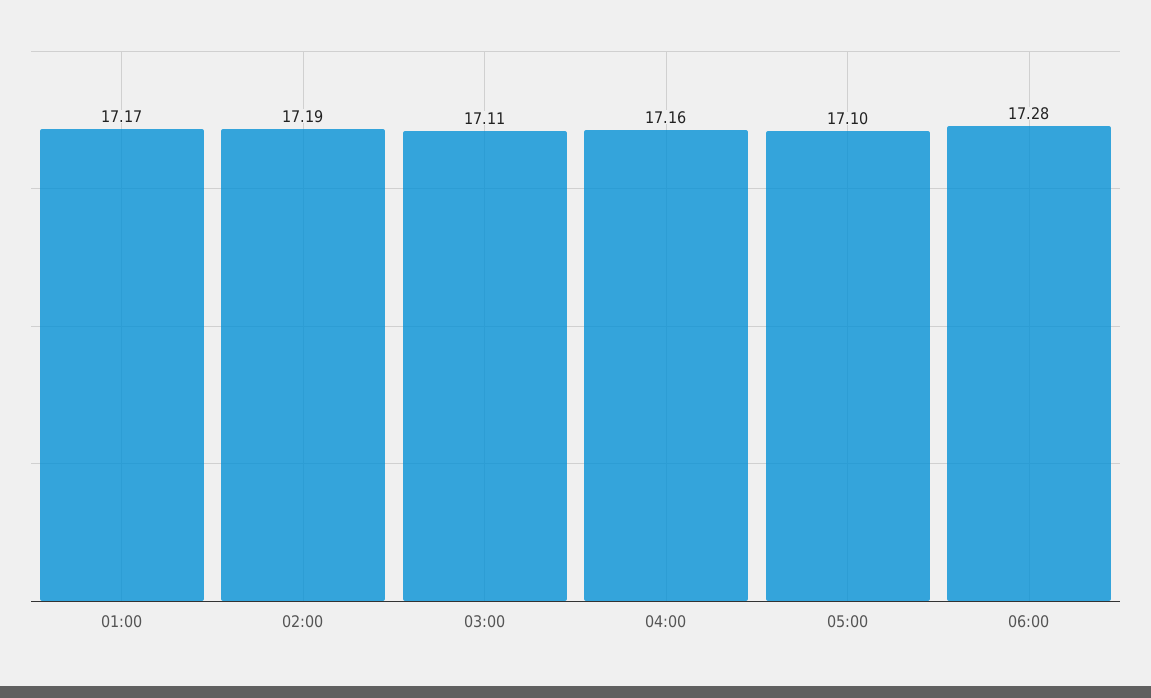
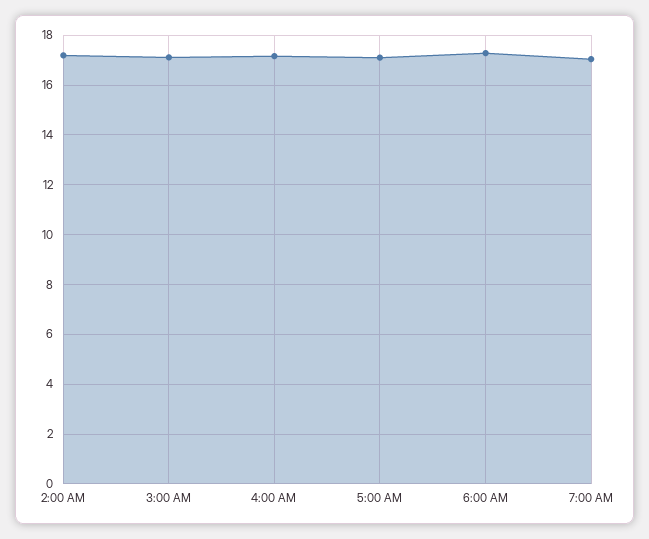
01:00: 17.17 -> none
7:00 AM: none -> 17

